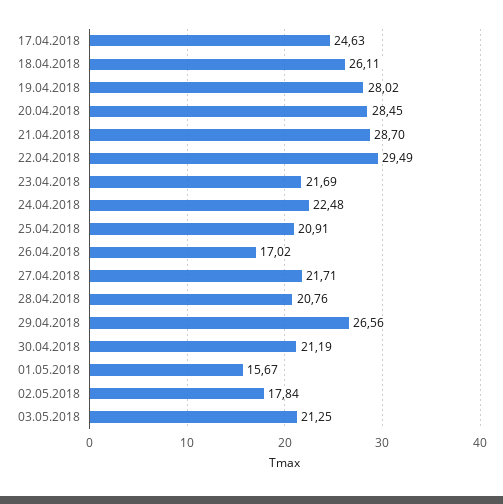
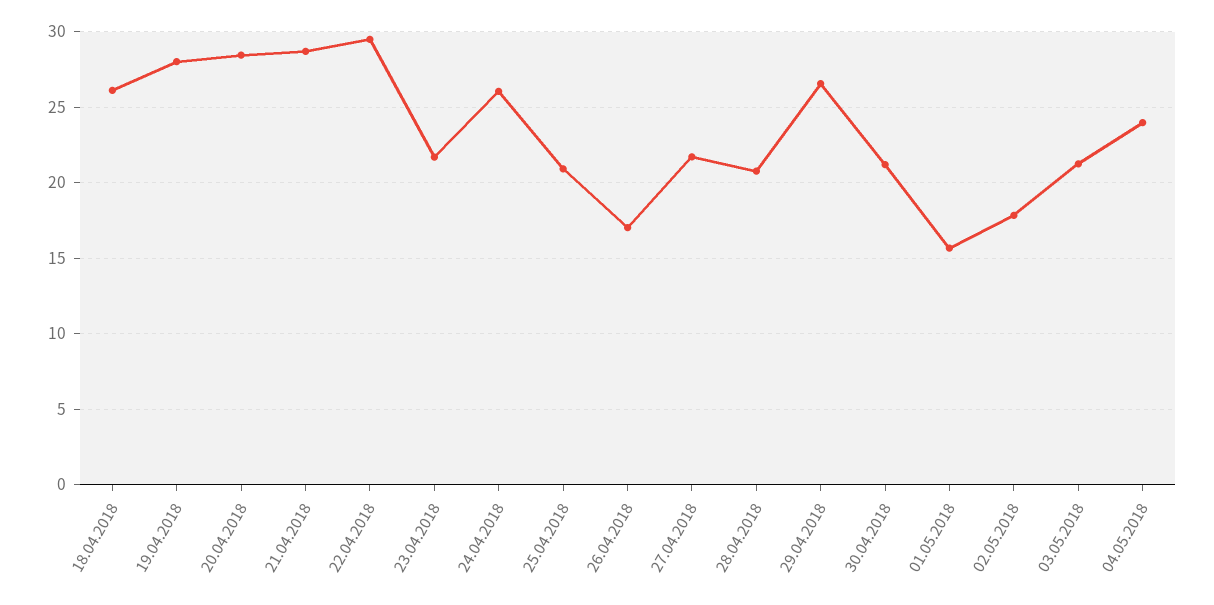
17.04.2018: 24.63 -> none
24.04.2018: 22.48 -> 26
04.05.2018: none -> 24

